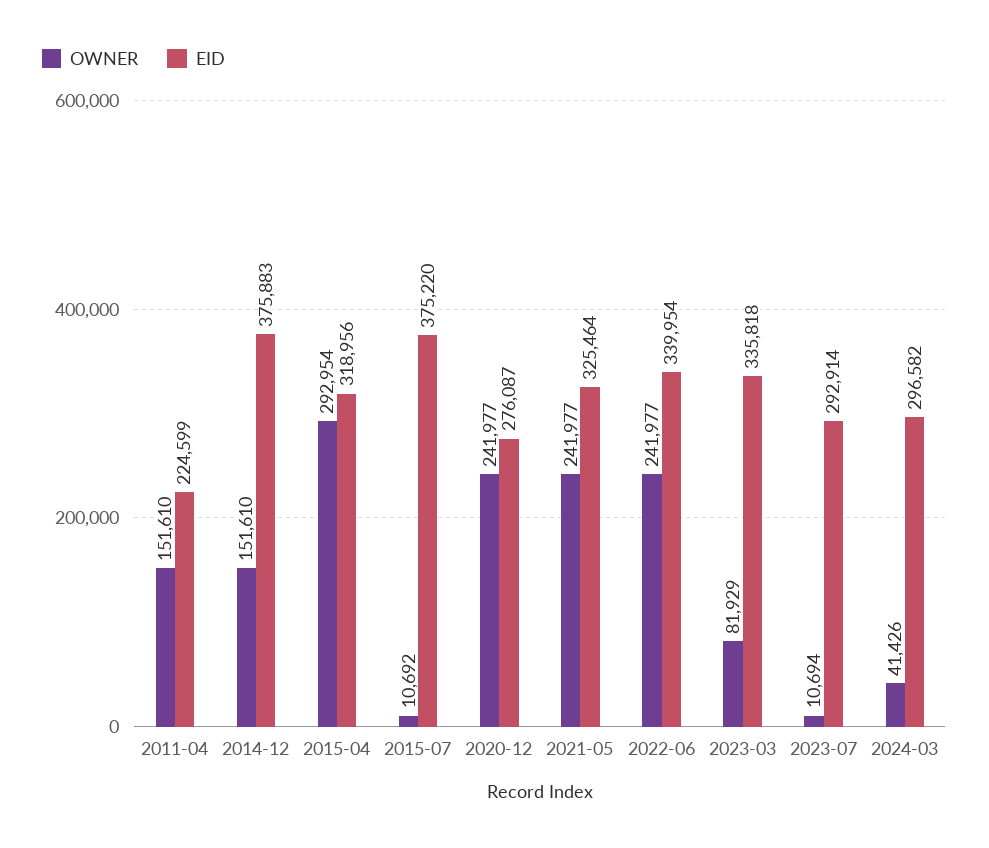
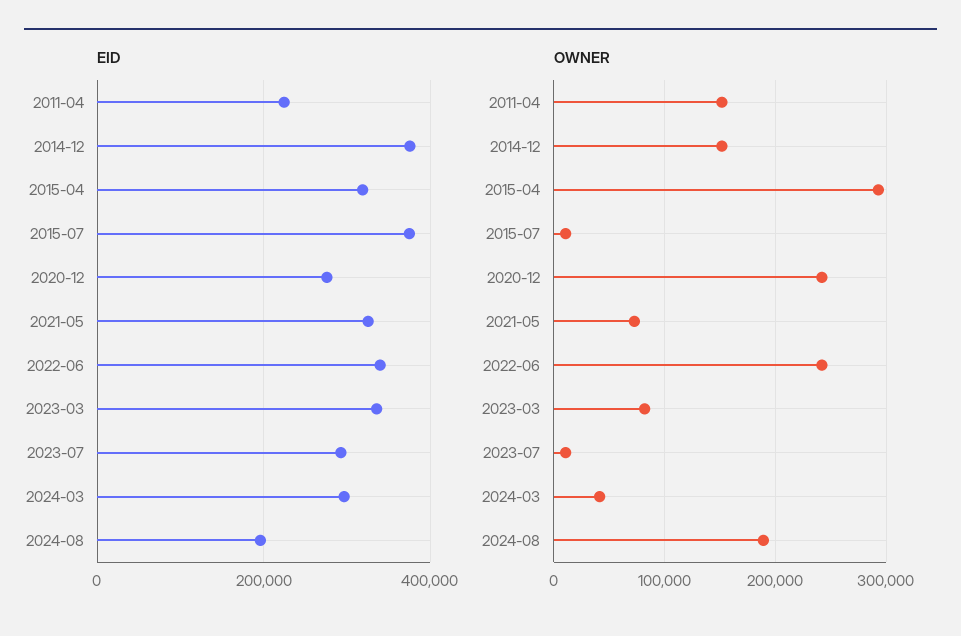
OWNER, 2021-05: 241977 -> 70000
EID, 2024-08: none -> 200000
OWNER, 2024-08: none -> 190000

